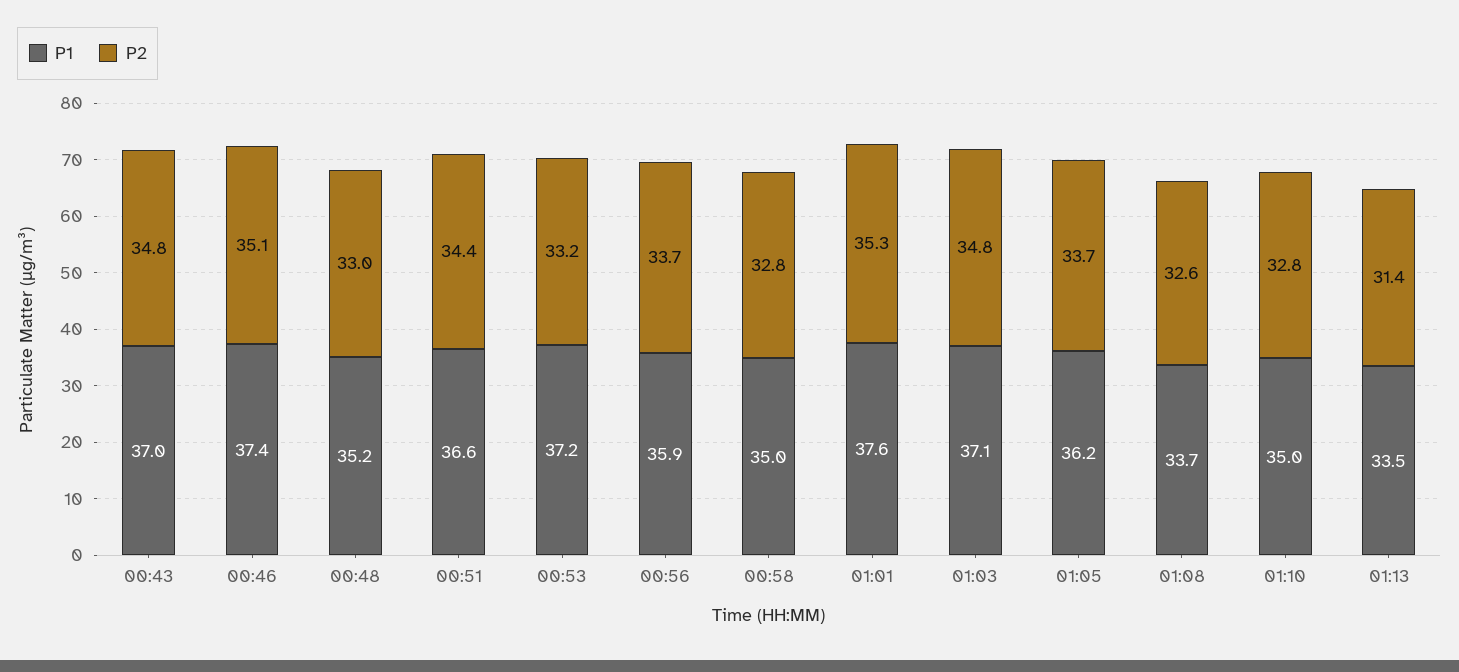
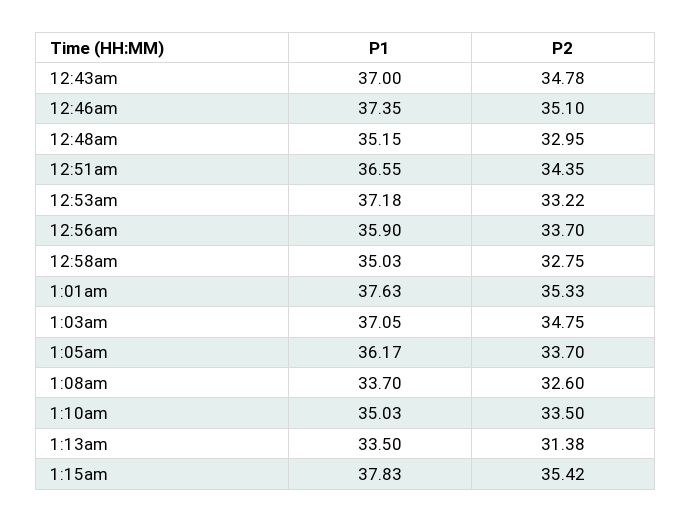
P2, 01:10: 32.8 -> 33.5
P1, 1:15am: none -> 37.83
P2, 1:15am: none -> 35.42

